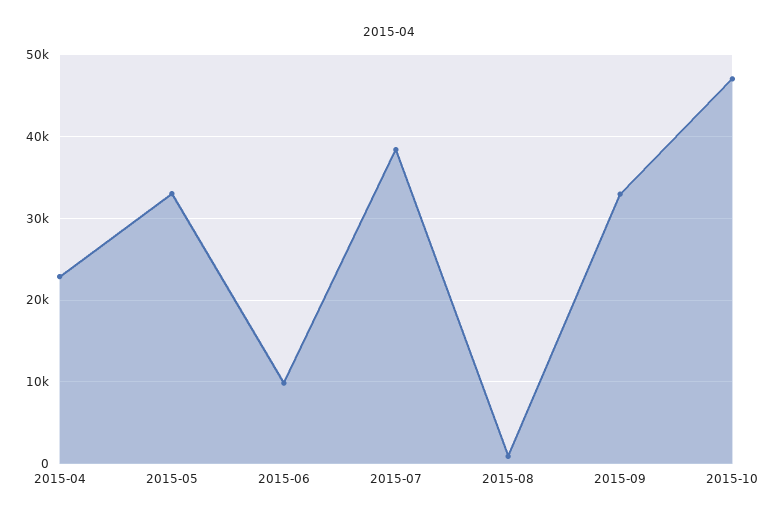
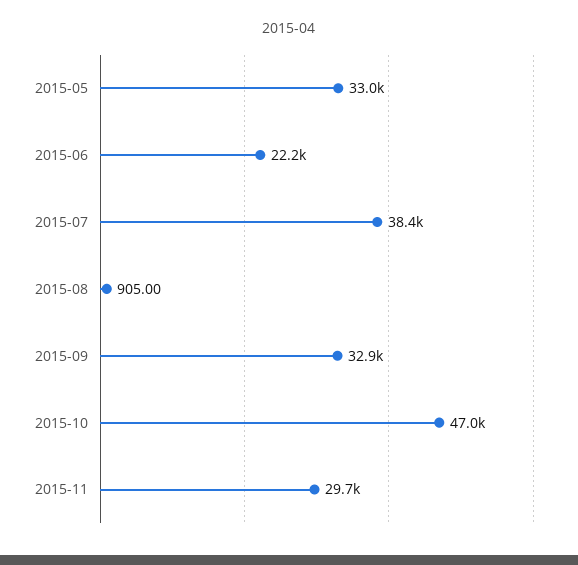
2015-04: 23000 -> none
2015-06: 10000 -> 22200
2015-11: none -> 29700

